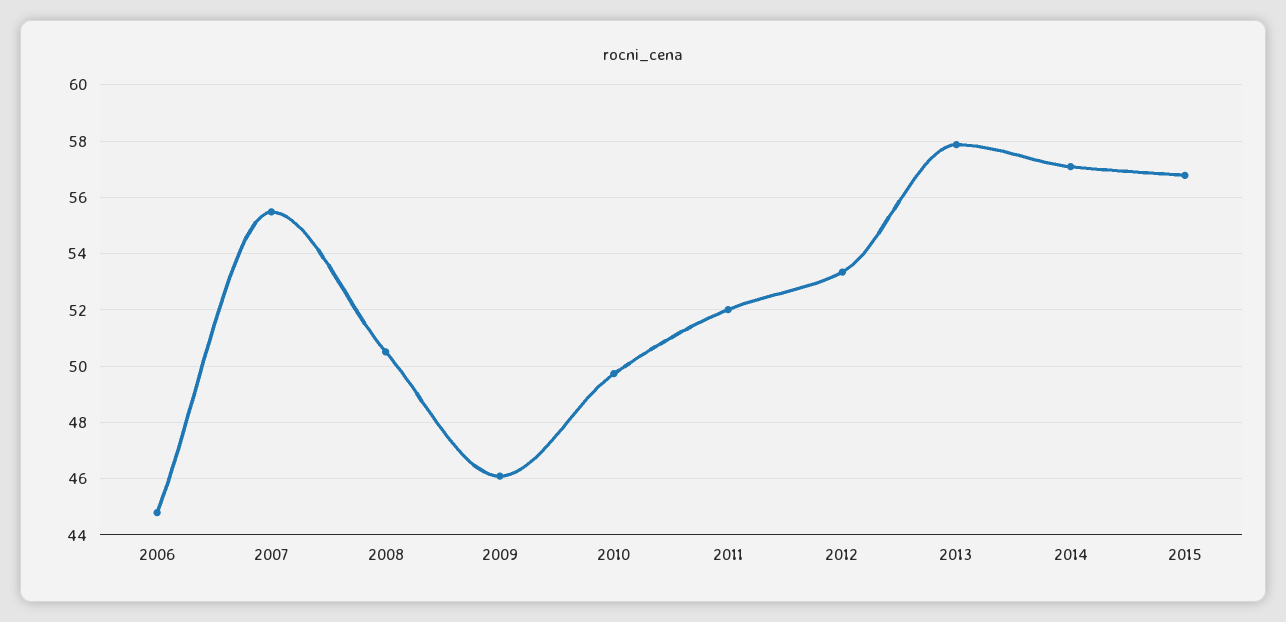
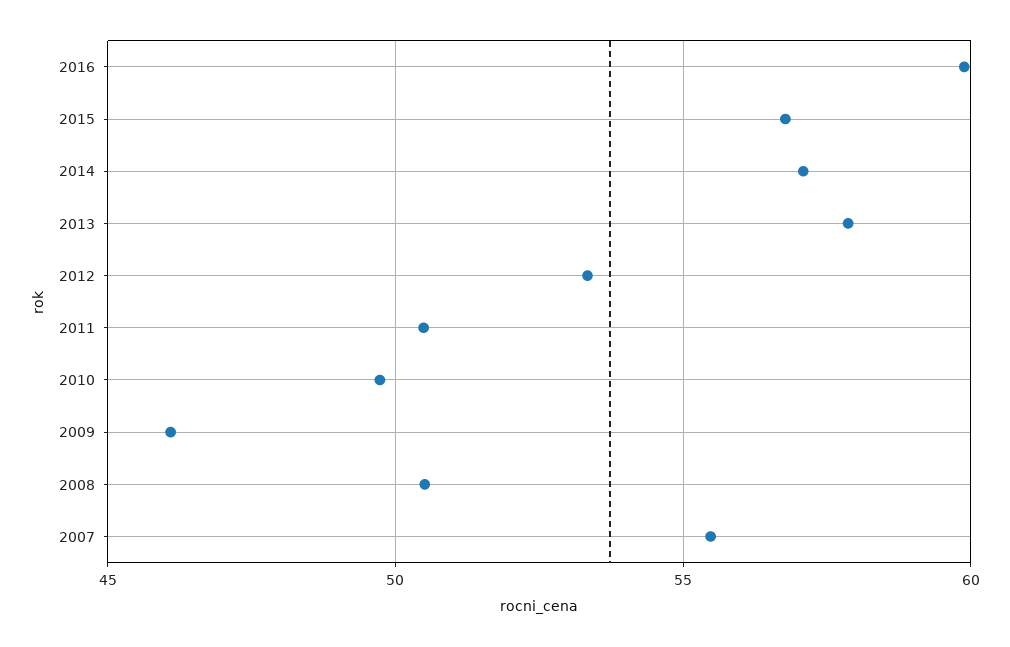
2006: 44.75 -> none
2011: 52 -> 50.5
2016: none -> 60

